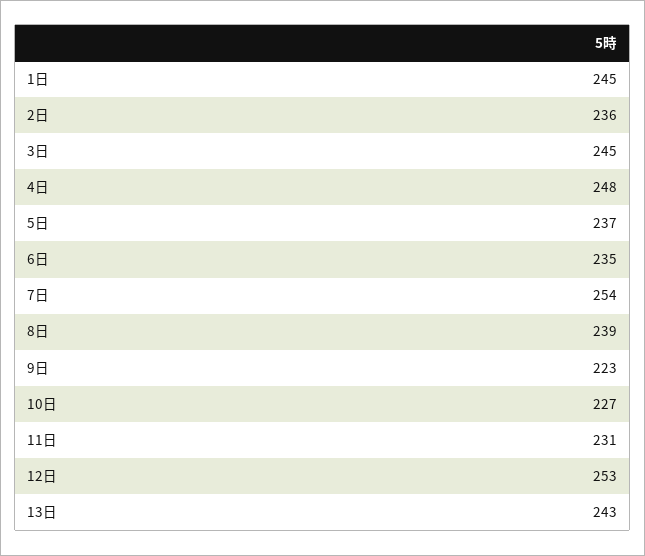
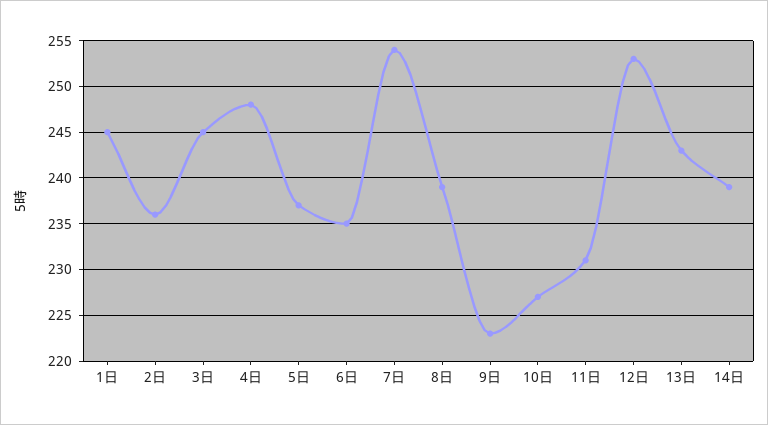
14日: none -> 239

